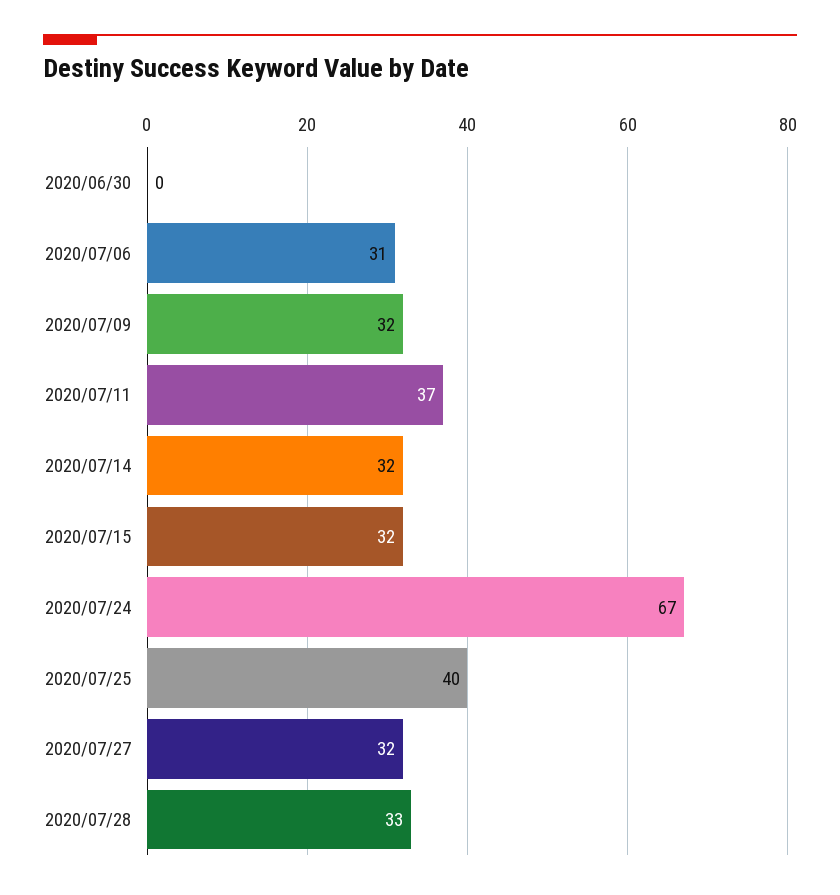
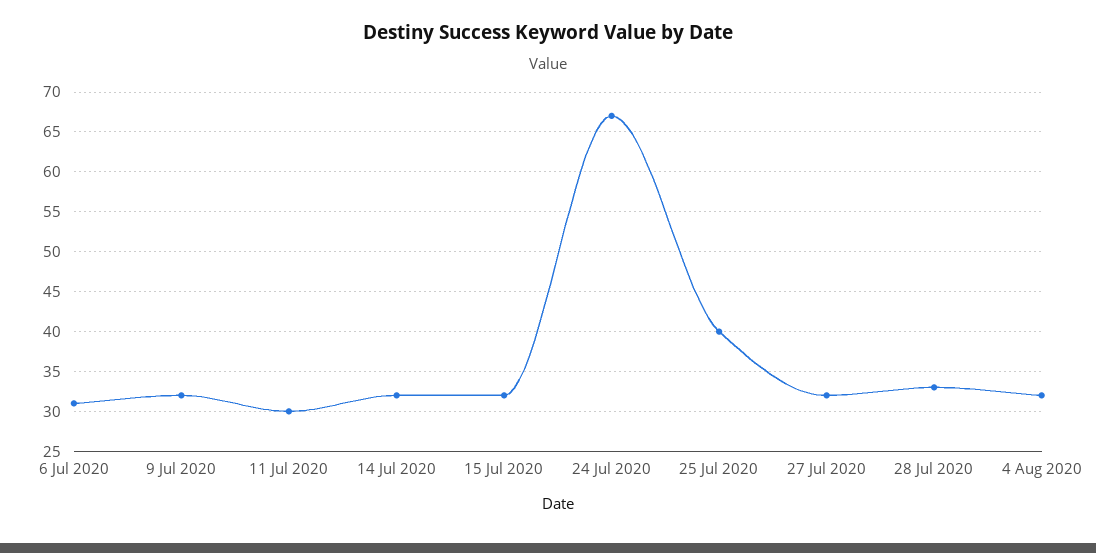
2020/06/30: 0 -> none
2020/07/11: 37 -> 30
4 Aug 2020: none -> 32

